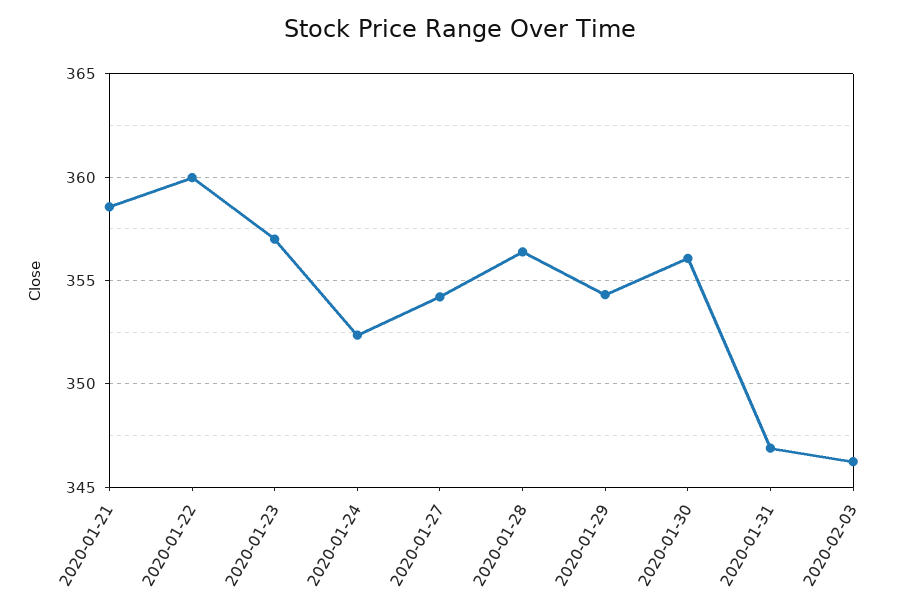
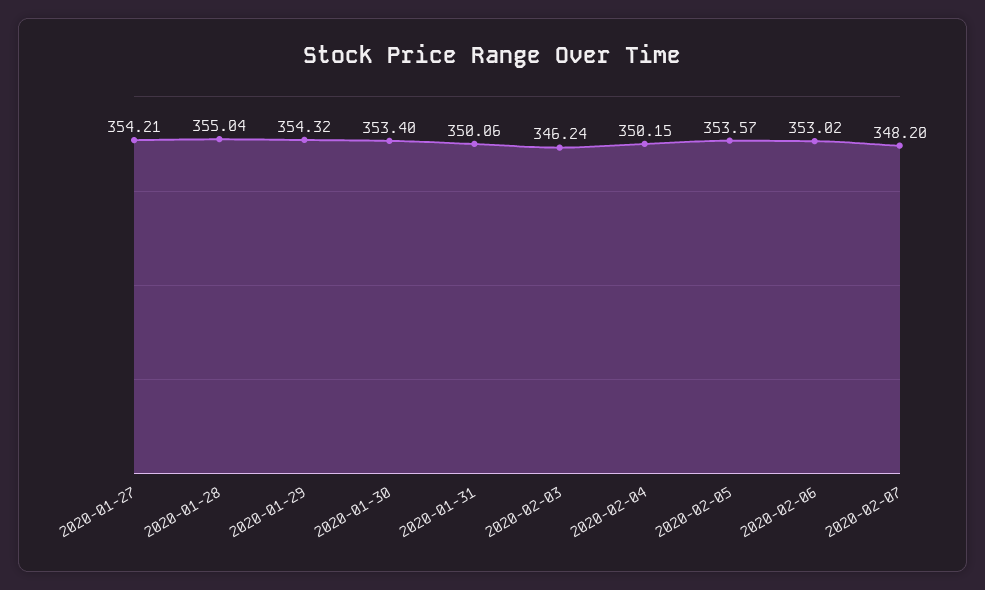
2020-01-21: 358.5 -> none
2020-01-22: 360 -> none
2020-01-23: 357 -> none
2020-01-24: 352.5 -> none
2020-01-28: 356.5 -> 355.04
2020-01-30: 356 -> 353.4
2020-01-31: 347 -> 350.06
2020-02-04: none -> 350.15
2020-02-05: none -> 353.57
2020-02-06: none -> 353.02
2020-02-07: none -> 348.2

